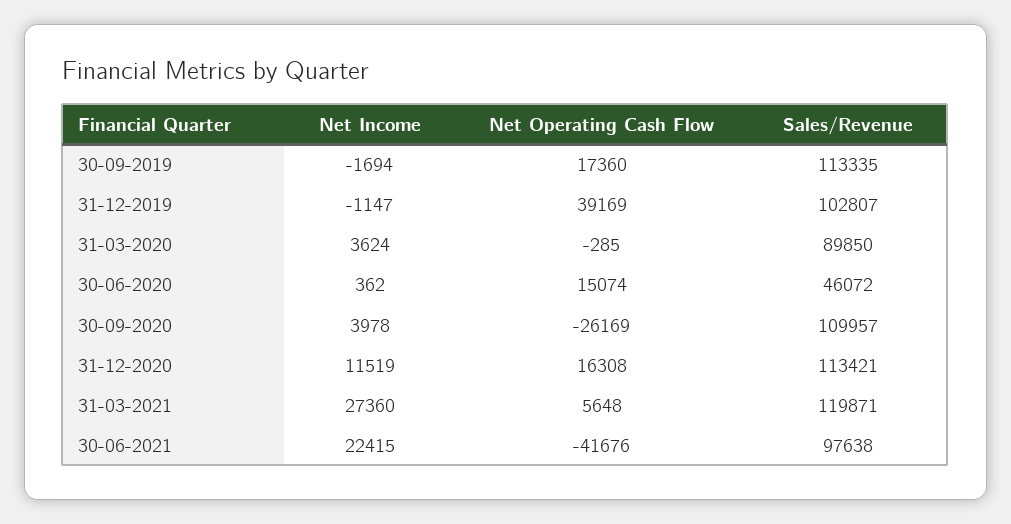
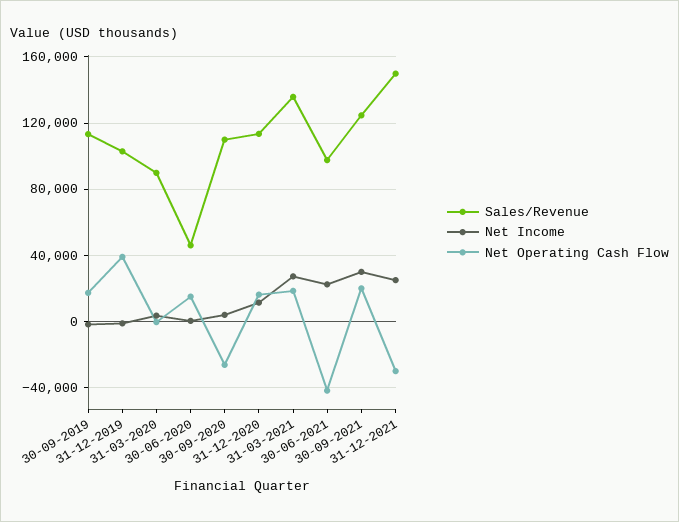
Net Operating Cash Flow, 31-03-2021: 5648 -> 20000
Sales/Revenue, 31-03-2021: 119871 -> 135000
Sales/Revenue, 30-09-2021: none -> 125000
Net Income, 30-09-2021: none -> 30000
Net Operating Cash Flow, 30-09-2021: none -> 20000
Sales/Revenue, 31-12-2021: none -> 150000
Net Income, 31-12-2021: none -> 25000
Net Operating Cash Flow, 31-12-2021: none -> -30000

